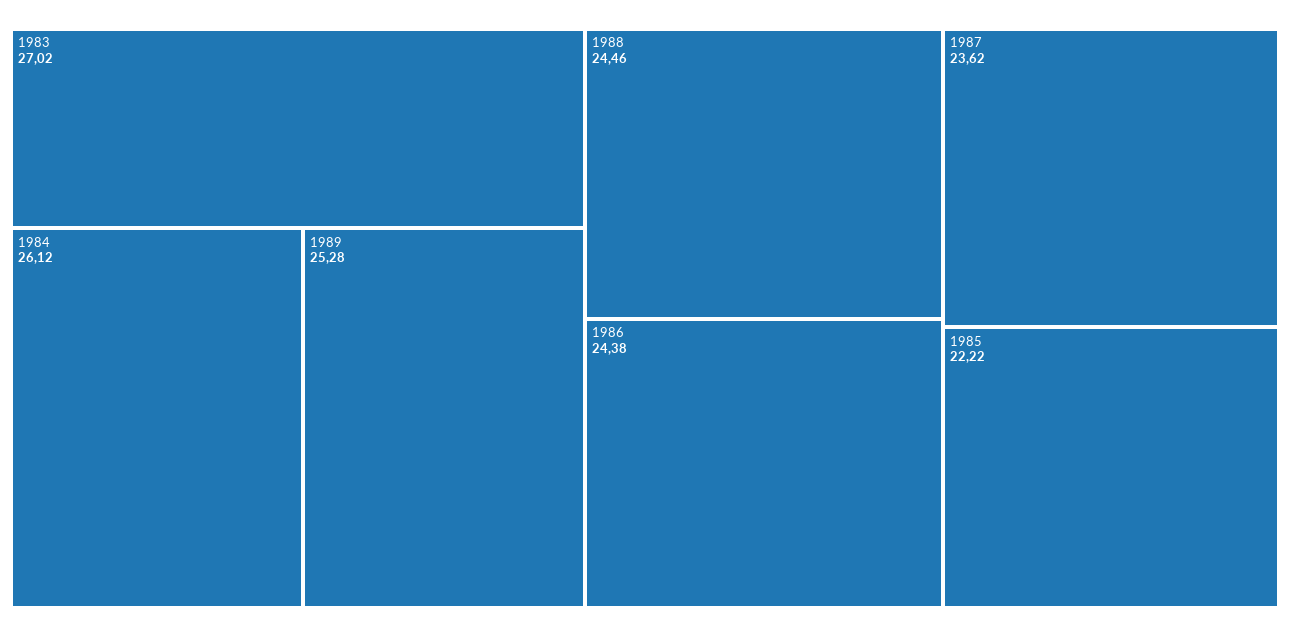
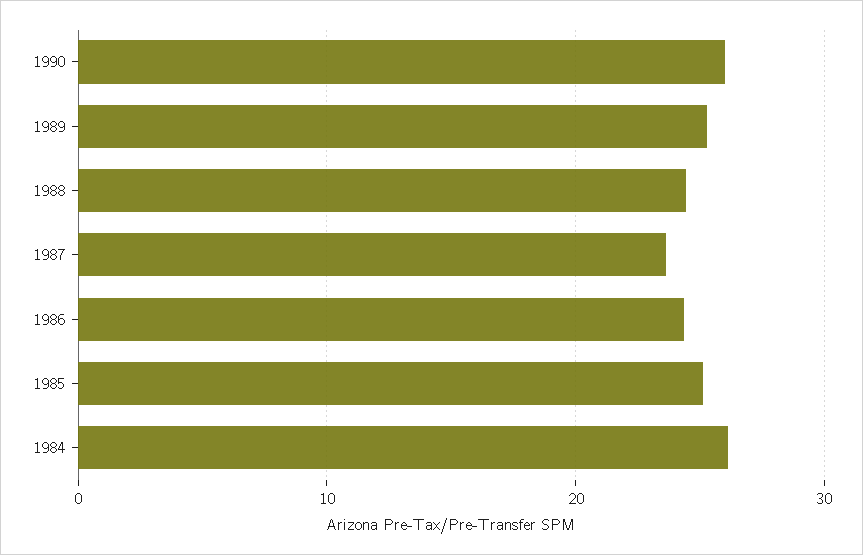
1983: 27.02 -> none
1985: 22.22 -> 25
1990: none -> 26

